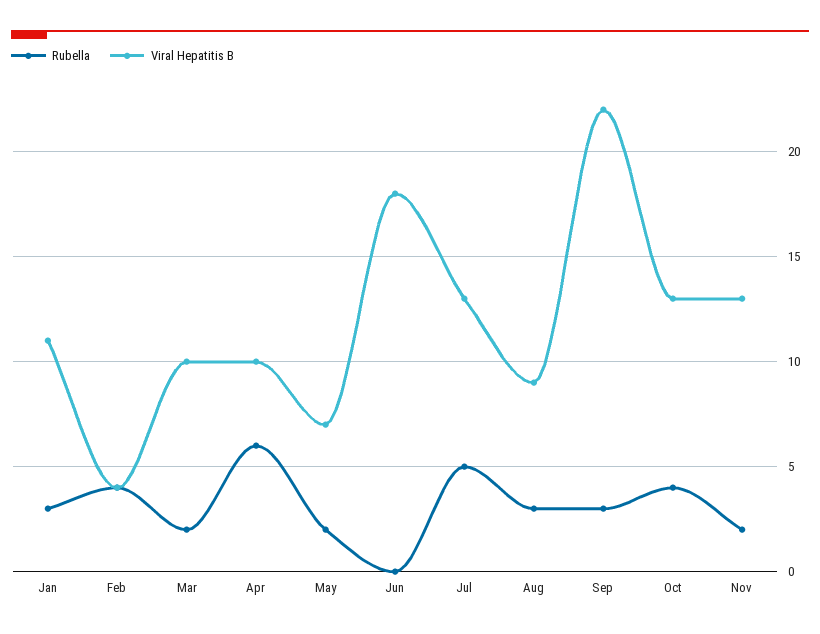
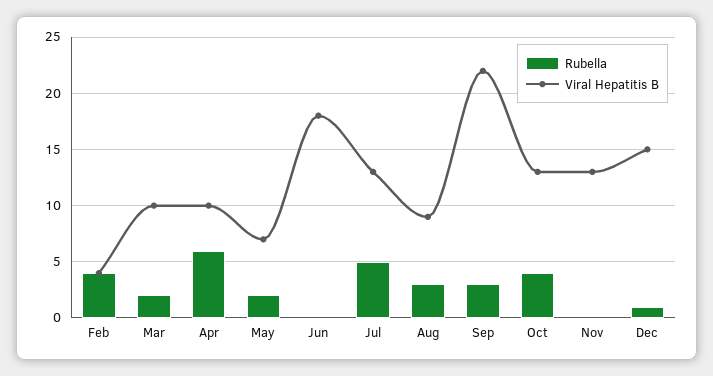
Rubella, Jan: 3 -> none
Viral Hepatitis B, Jan: 11 -> none
Rubella, Nov: 2 -> 0
Rubella, Dec: none -> 1
Viral Hepatitis B, Dec: none -> 15

